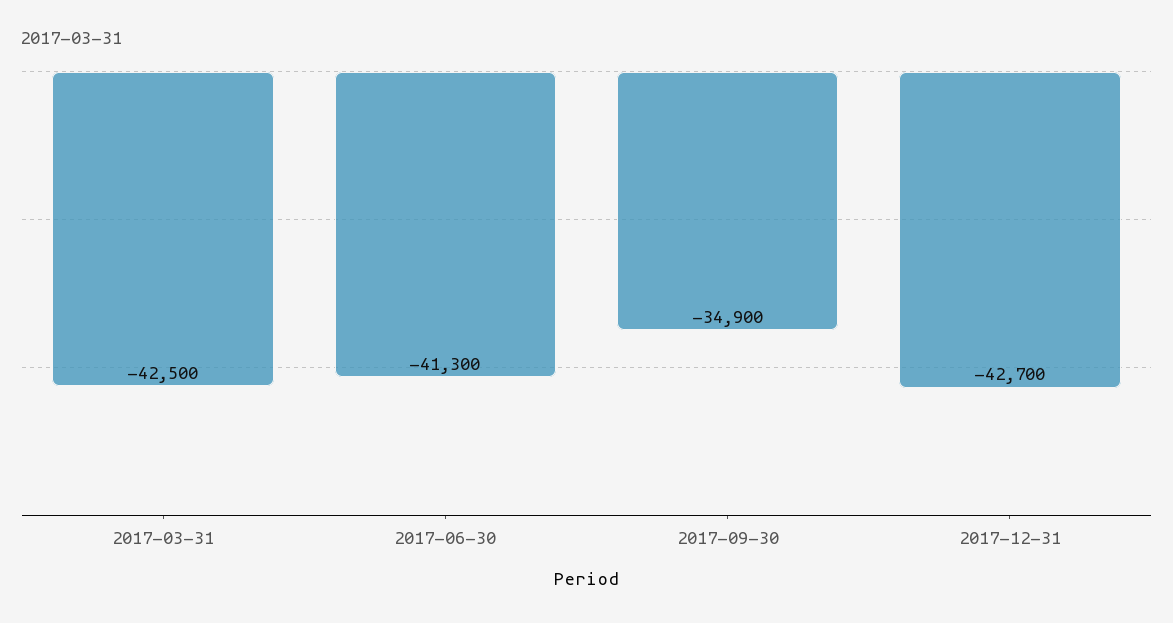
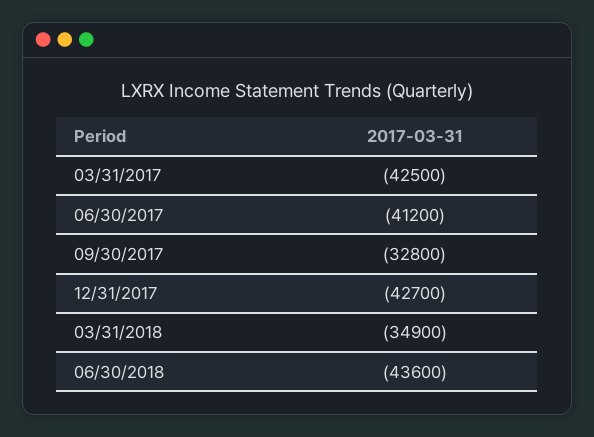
2017-06-30: -41300 -> -41200
2017-09-30: -34900 -> -32800
03/31/2018: none -> -34900
06/30/2018: none -> -43600

